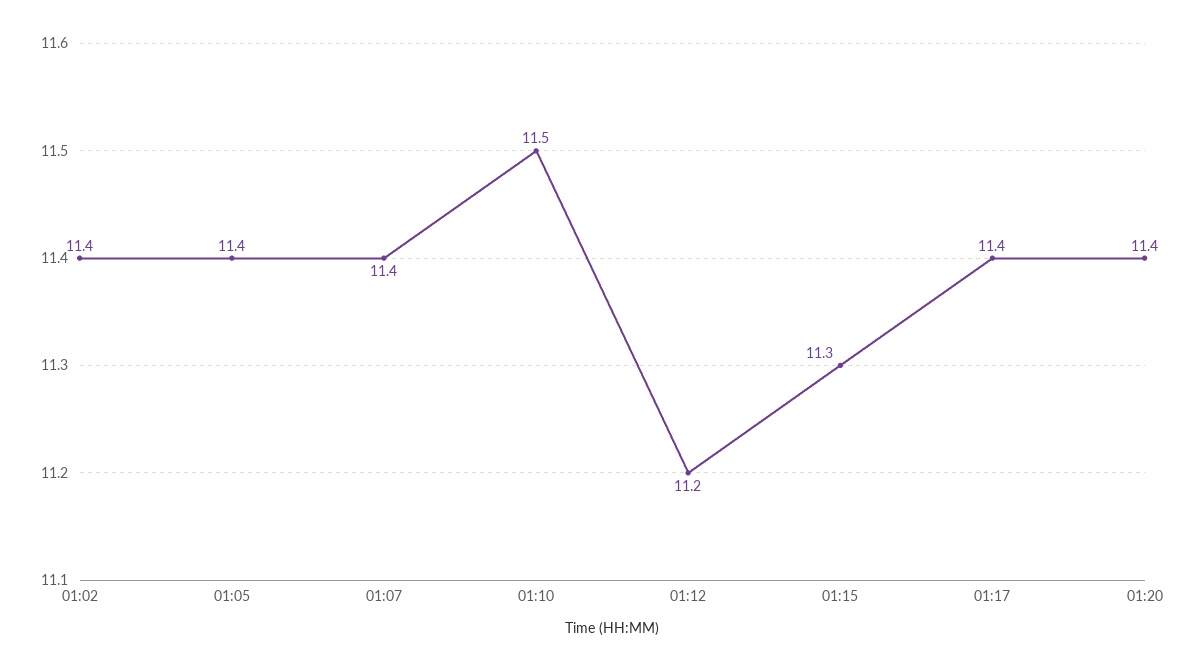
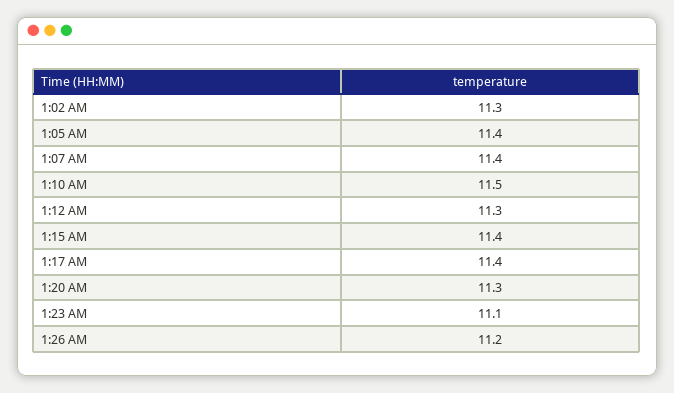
01:02: 11.4 -> 11.3
01:12: 11.2 -> 11.3
01:15: 11.3 -> 11.4
01:20: 11.4 -> 11.3
1:23 AM: none -> 11.1
1:26 AM: none -> 11.2

